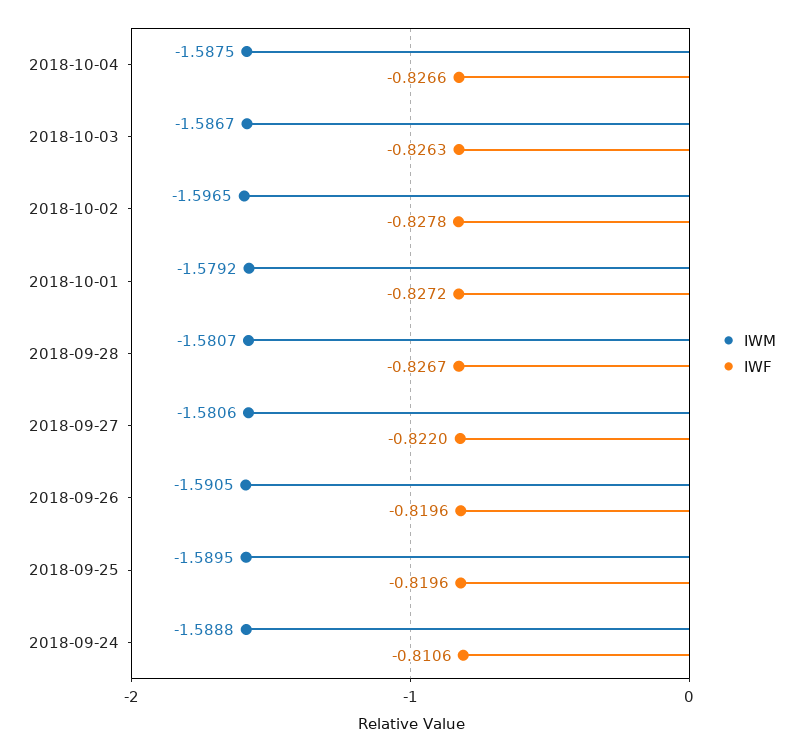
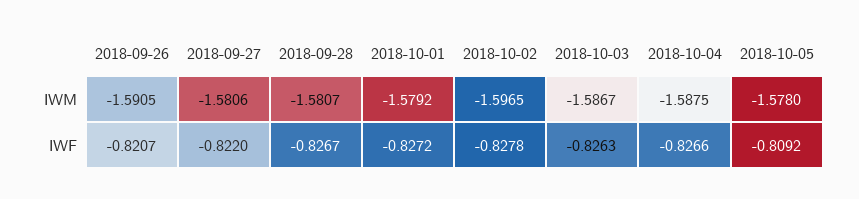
IWF, 2018-09-26: -0.8196 -> -0.8207
IWM, 2018-09-25: -1.5895 -> none
IWF, 2018-09-25: -0.8196 -> none
IWM, 2018-09-24: -1.5888 -> none
IWF, 2018-09-24: -0.8106 -> none
IWM, 2018-10-05: none -> -1.578
IWF, 2018-10-05: none -> -0.8092

